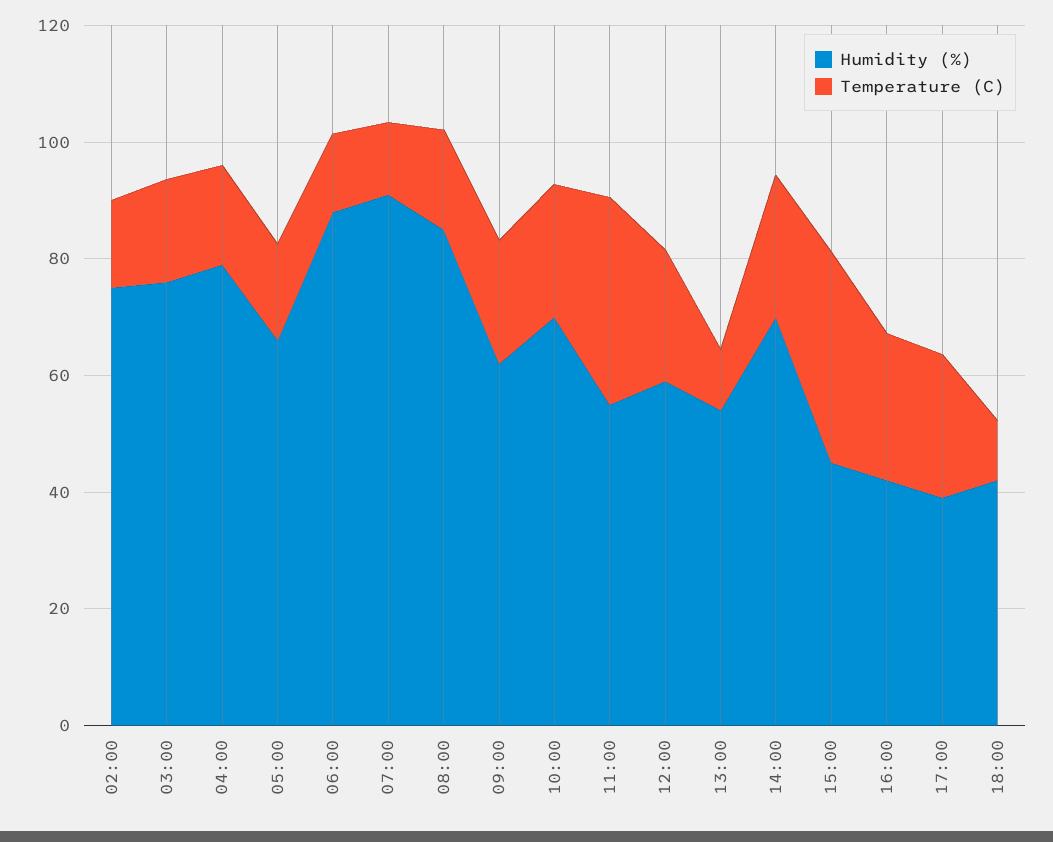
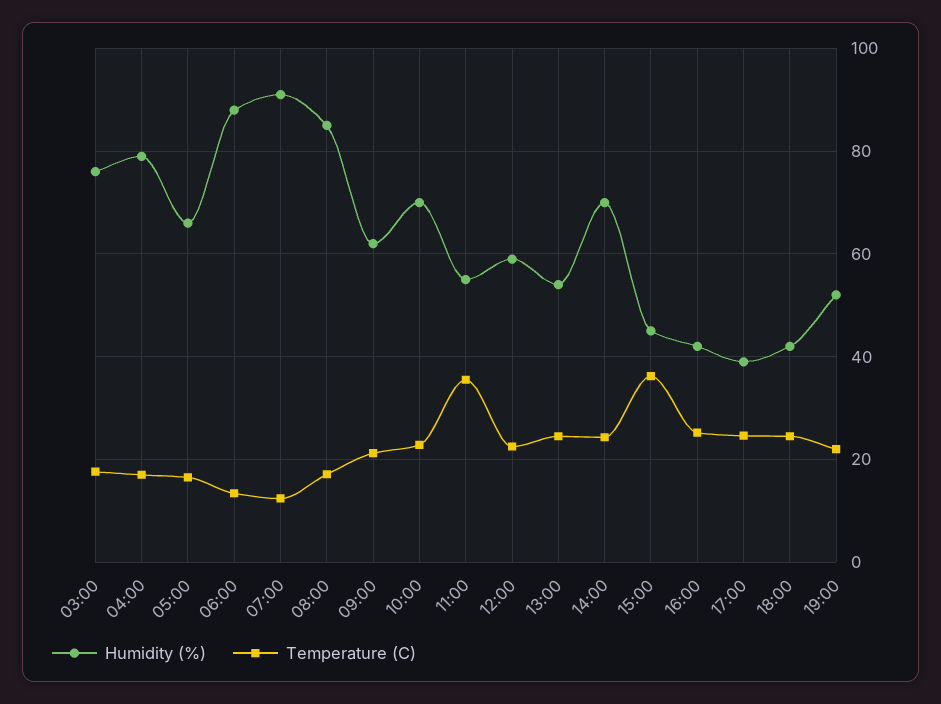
Humidity (%), 02:00: 75 -> none
Temperature (C), 02:00: 15 -> none
Temperature (C), 13:00: 10 -> 24
Temperature (C), 18:00: 10 -> 24
Humidity (%), 19:00: none -> 52
Temperature (C), 19:00: none -> 22

